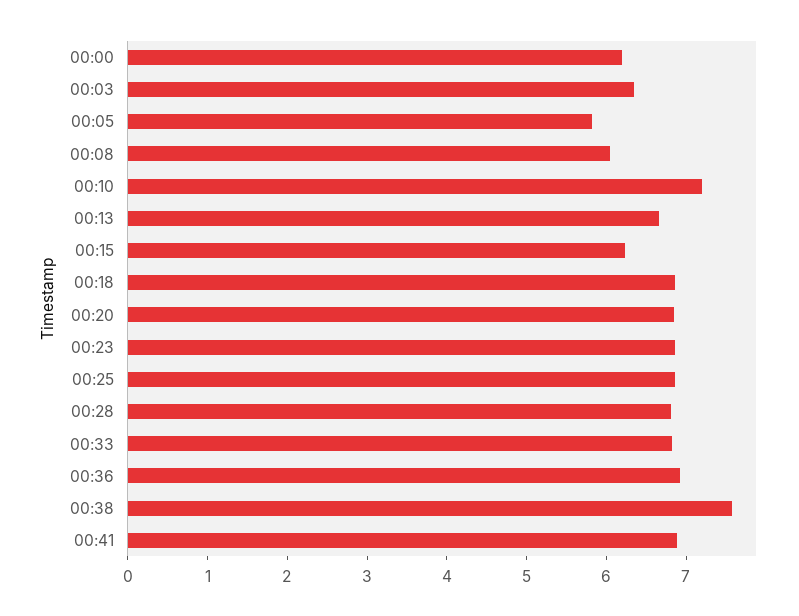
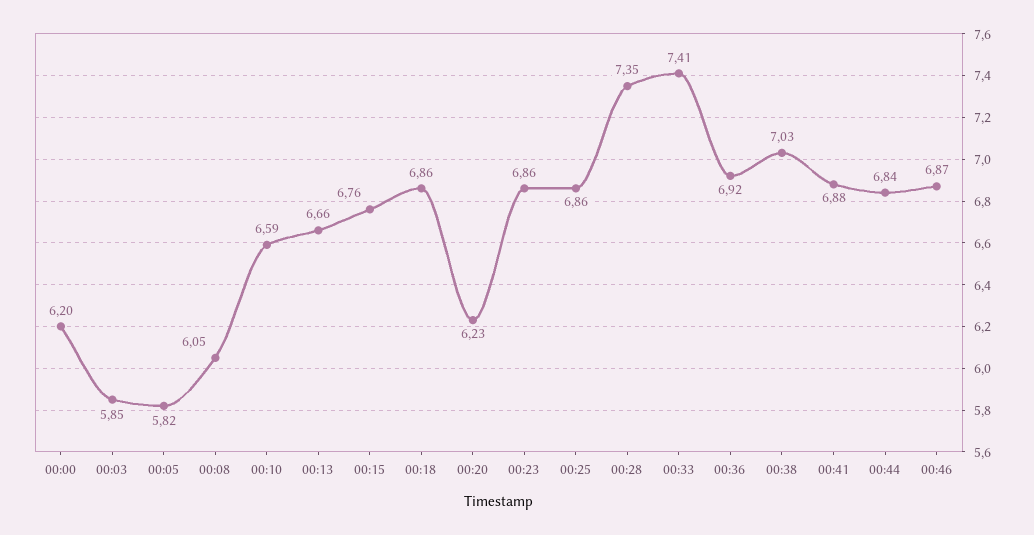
00:03: 6.4 -> 5.85
00:10: 7.2 -> 6.59
00:15: 6.2 -> 6.76
00:20: 6.8 -> 6.23
00:28: 6.8 -> 7.35
00:33: 6.8 -> 7.41
00:38: 7.6 -> 7.03
00:44: none -> 6.84
00:46: none -> 6.87

